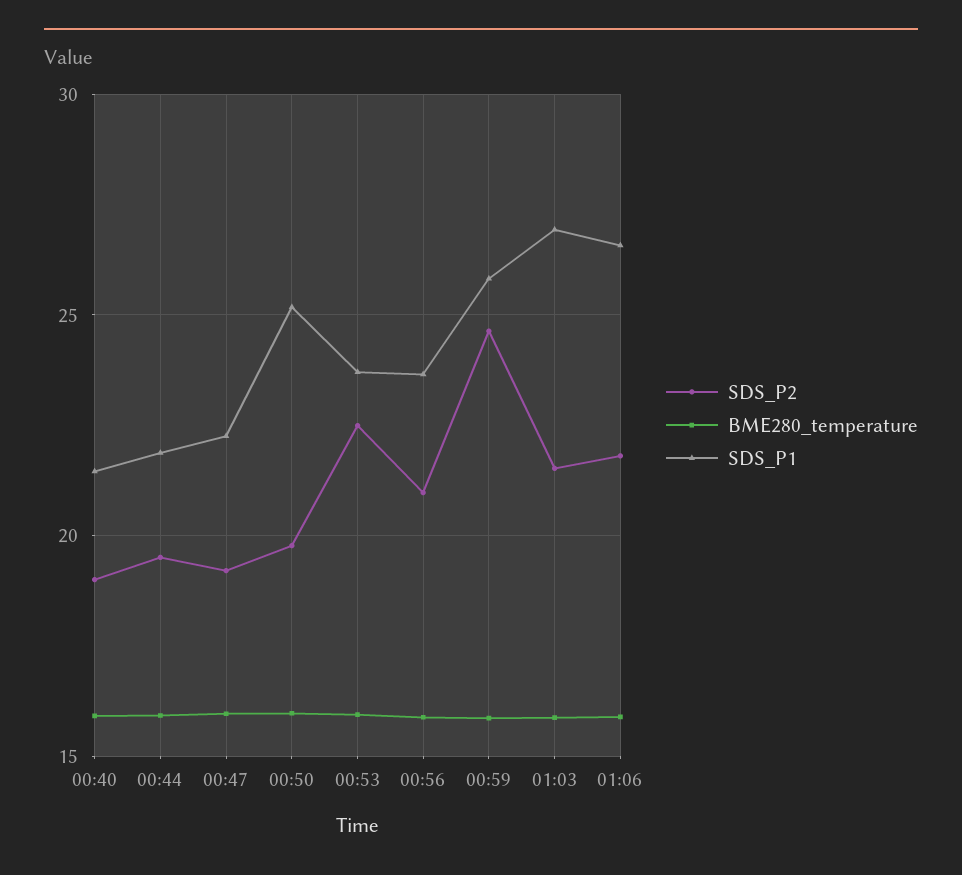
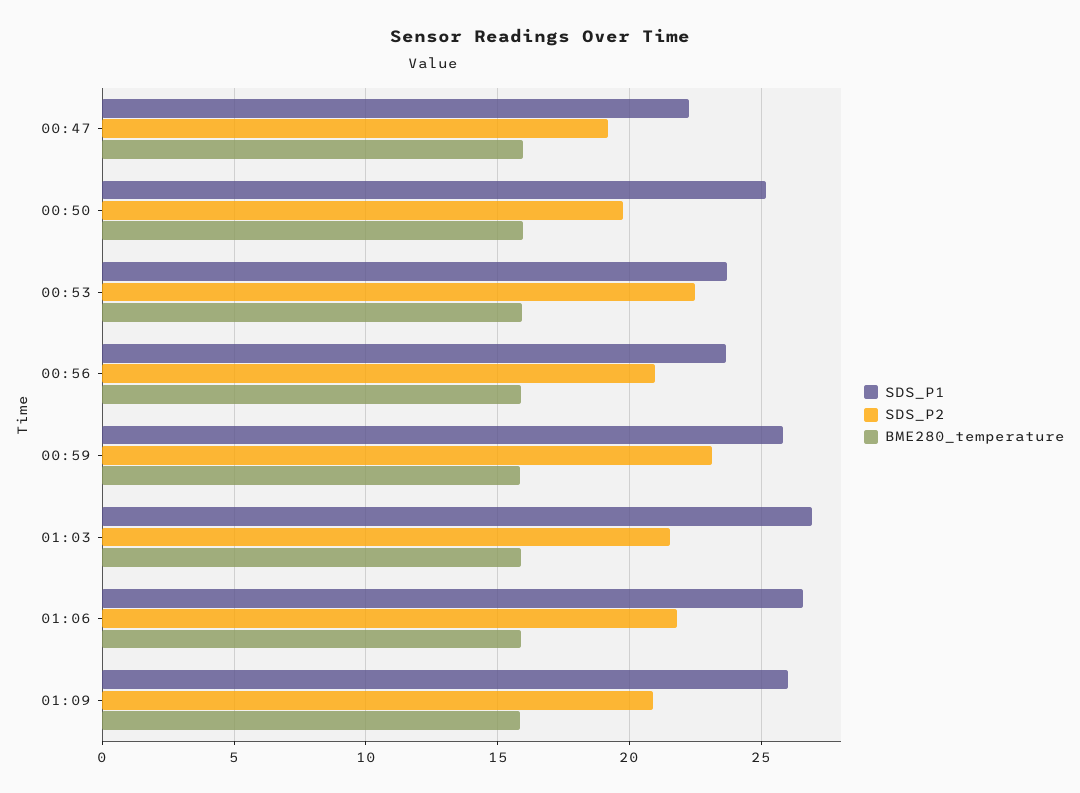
SDS_P2, 00:40: 19 -> none
BME280_temperature, 00:40: 16 -> none
SDS_P1, 00:40: 21.5 -> none
SDS_P2, 00:44: 19.5 -> none
BME280_temperature, 00:44: 16 -> none
SDS_P1, 00:44: 22 -> none
SDS_P2, 00:59: 24.5 -> 23
SDS_P1, 01:09: none -> 26
SDS_P2, 01:09: none -> 21
BME280_temperature, 01:09: none -> 16

